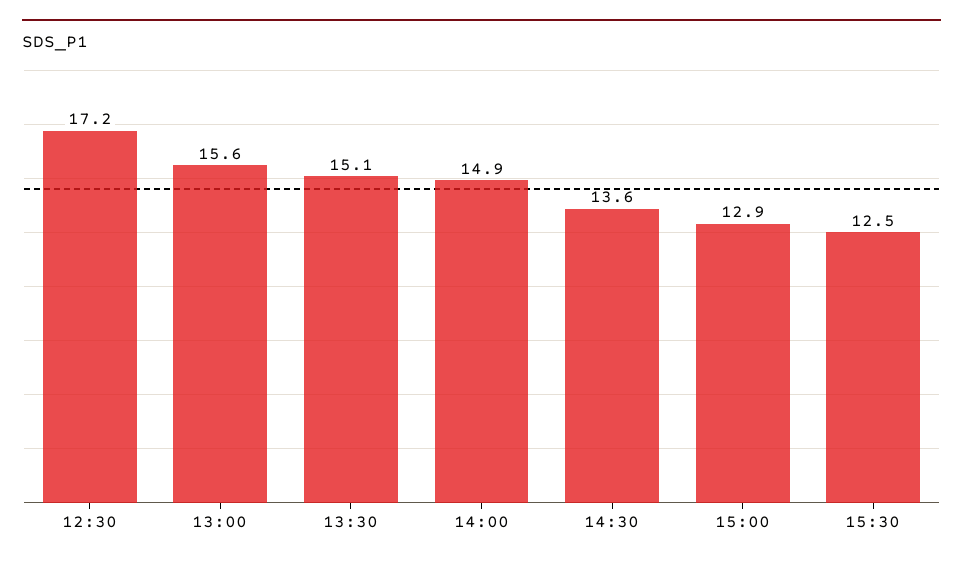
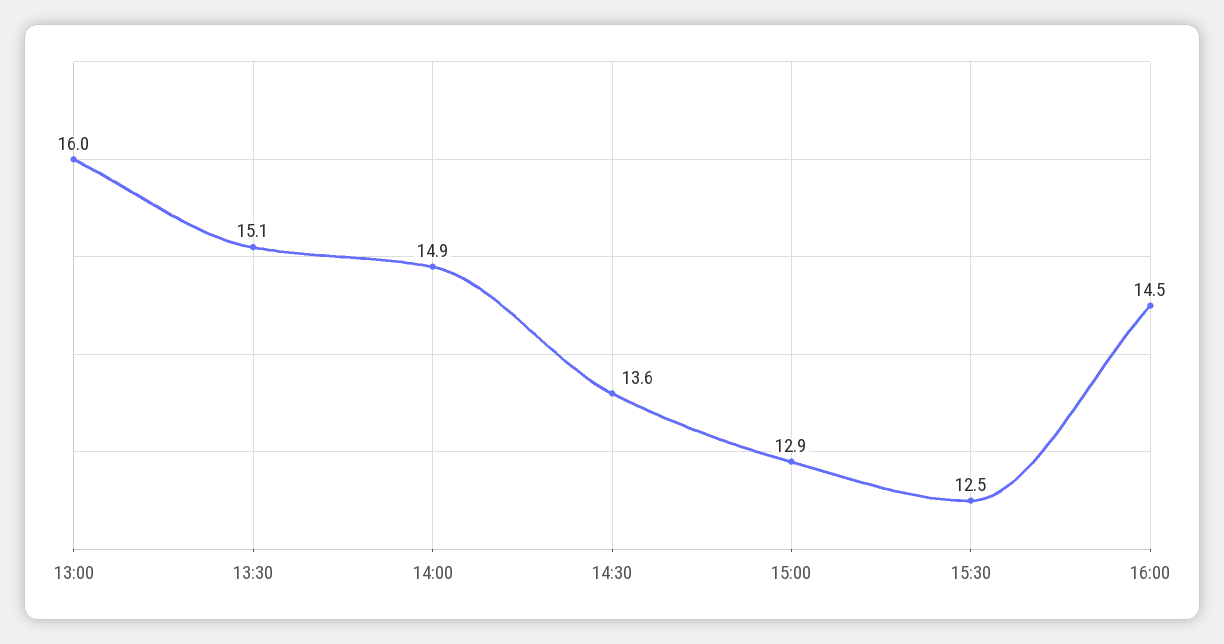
12:30: 17.2 -> none
13:00: 15.6 -> 16
16:00: none -> 14.5

